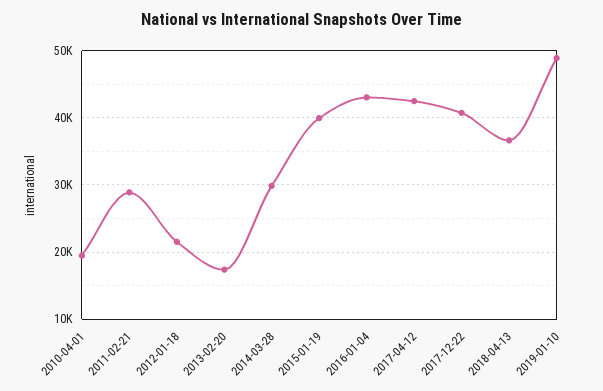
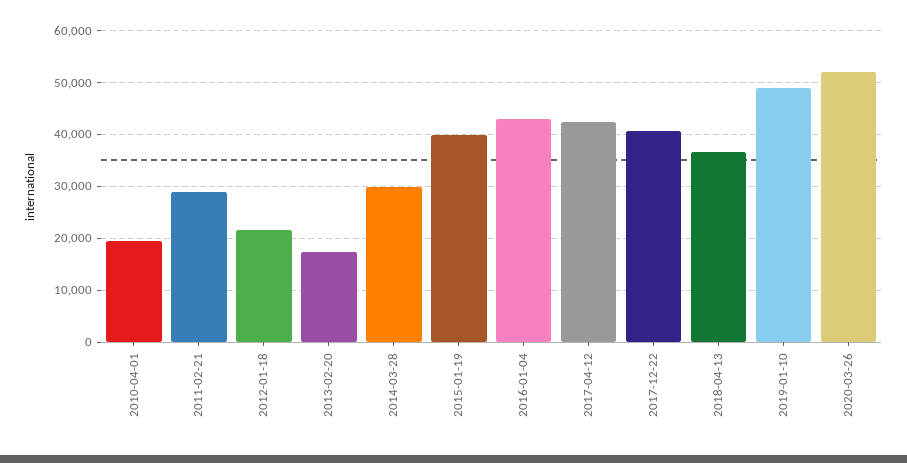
2020-03-26: none -> 52000

